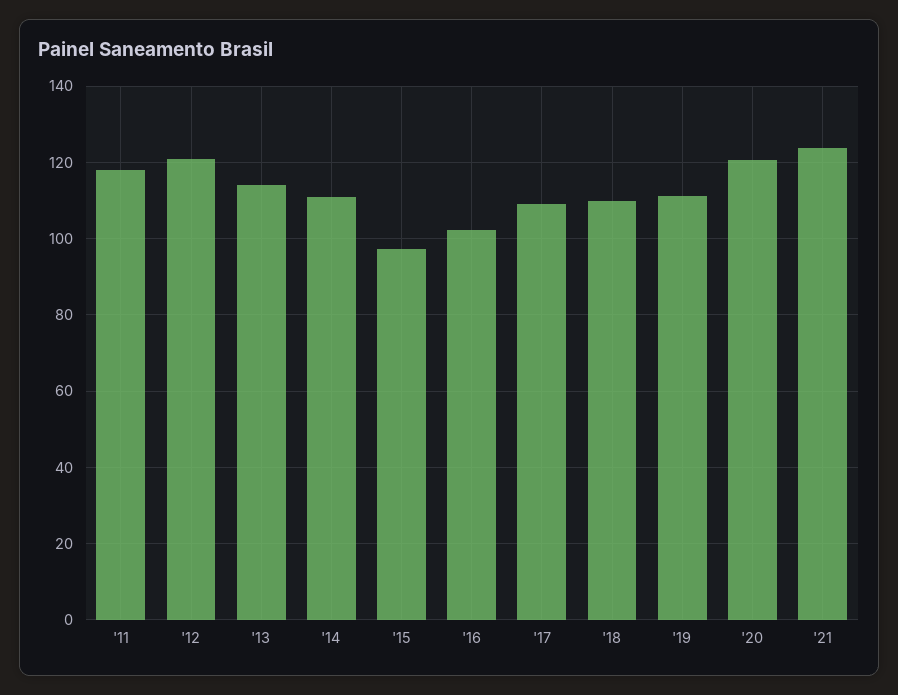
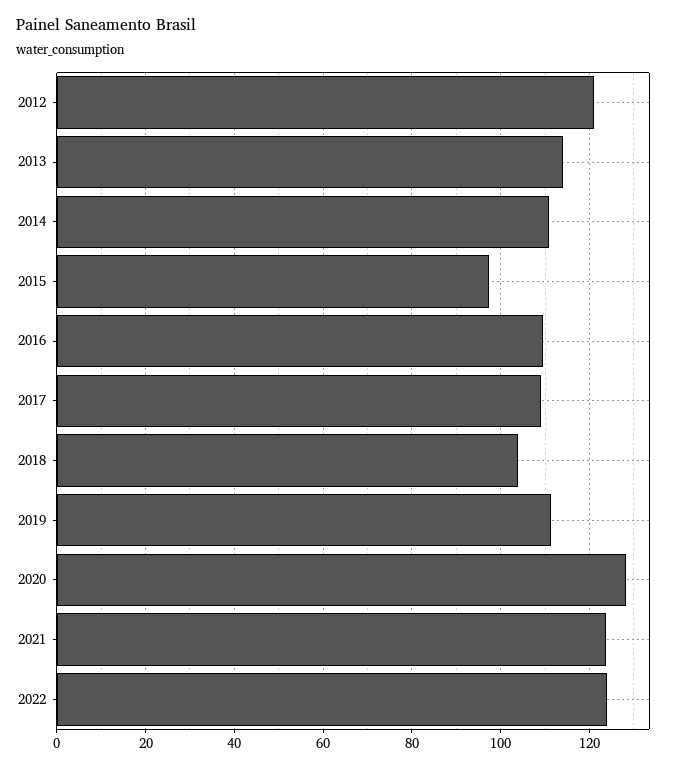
'11: 118 -> none
'16: 102 -> 110
'18: 110 -> 104
'20: 120 -> 128
2022: none -> 124

